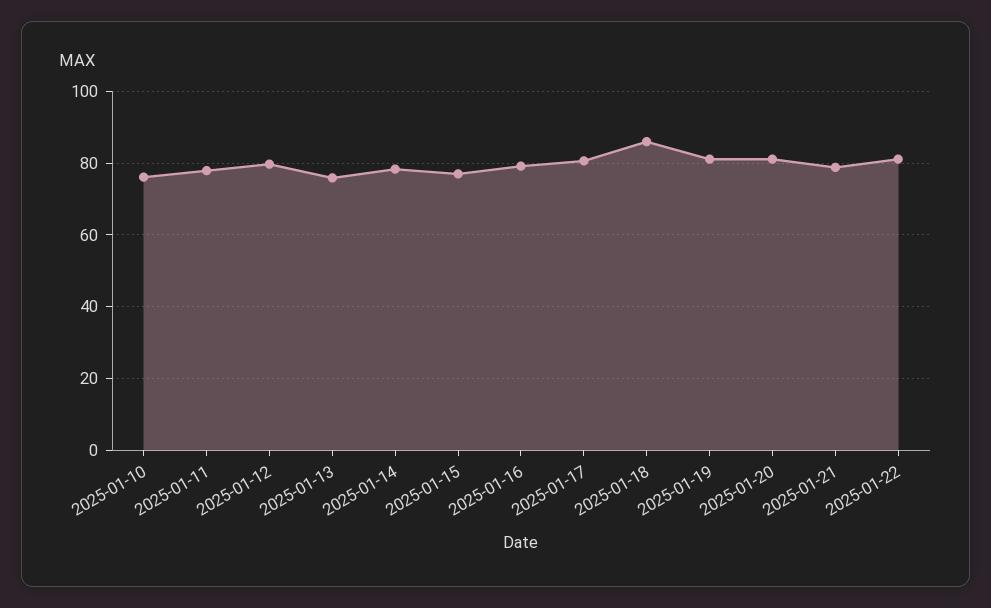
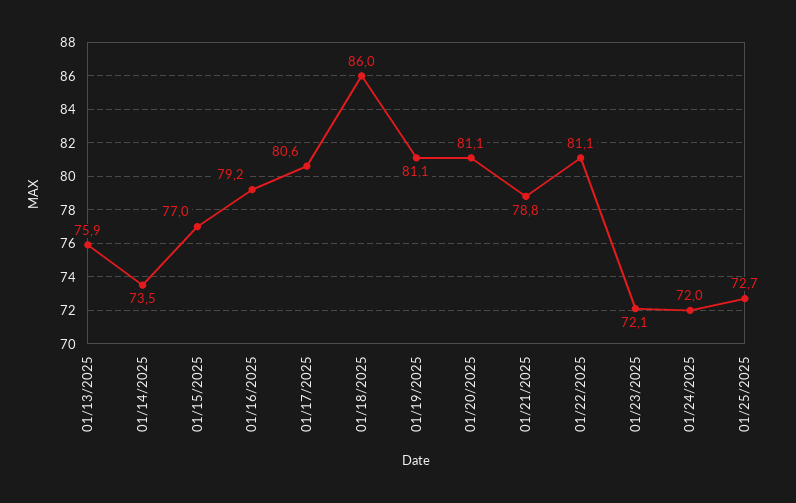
2025-01-10: 76 -> none
2025-01-11: 78 -> none
2025-01-12: 80 -> none
2025-01-14: 78 -> 73.5
01/23/2025: none -> 72.1
01/24/2025: none -> 72
01/25/2025: none -> 72.7

